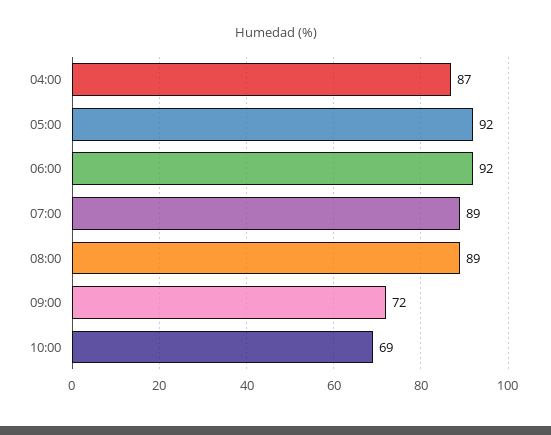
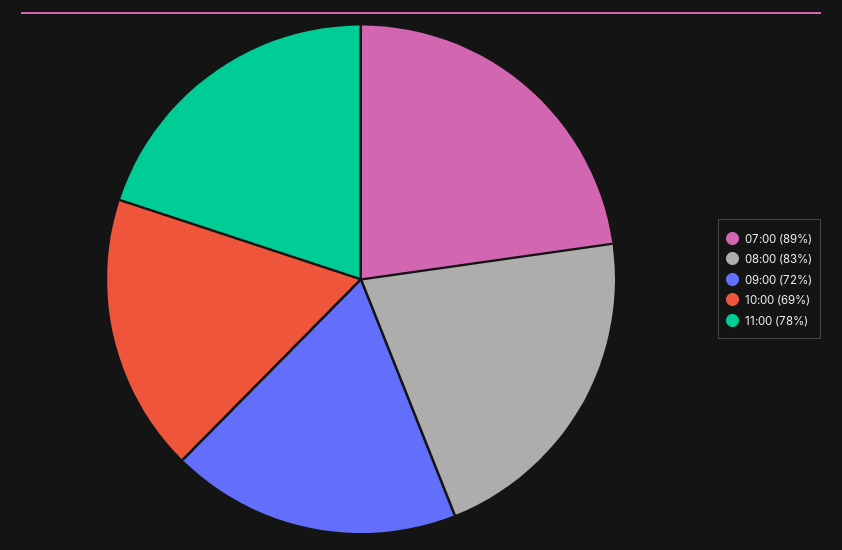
04:00: 87 -> none
05:00: 92 -> none
06:00: 92 -> none
08:00: 89 -> 83
11:00: none -> 78

